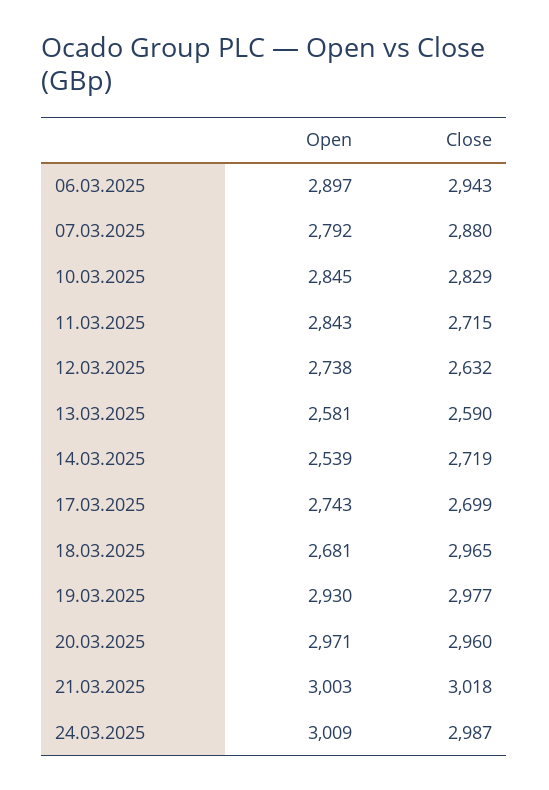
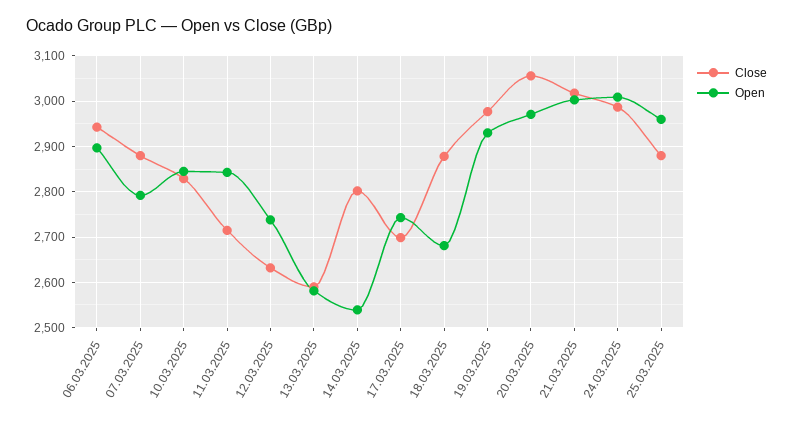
Close, 14.03.2025: 2719 -> 2800
Close, 18.03.2025: 2965 -> 2880
Close, 20.03.2025: 2960 -> 3060
Close, 25.03.2025: none -> 2880
Open, 25.03.2025: none -> 2960

